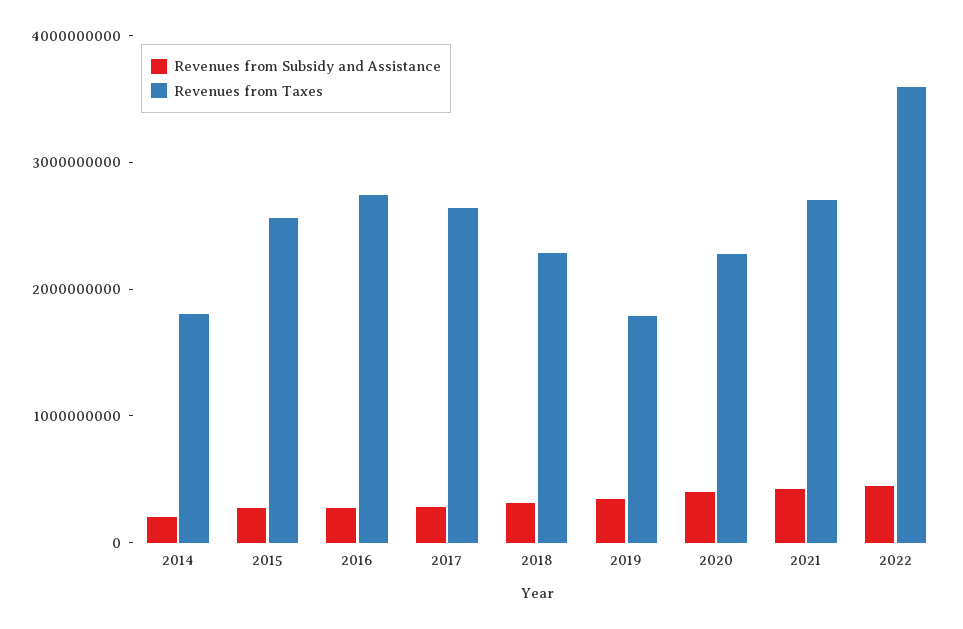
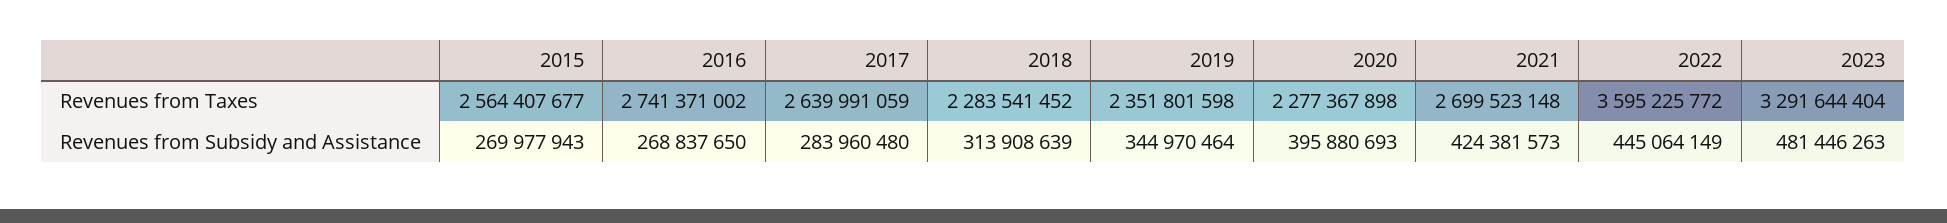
Revenues from Subsidy and Assistance, 2014: 200000000 -> none
Revenues from Taxes, 2014: 1800000000 -> none
Revenues from Taxes, 2019: 1800000000 -> 2351801598
Revenues from Taxes, 2023: none -> 3291644404
Revenues from Subsidy and Assistance, 2023: none -> 481446263

